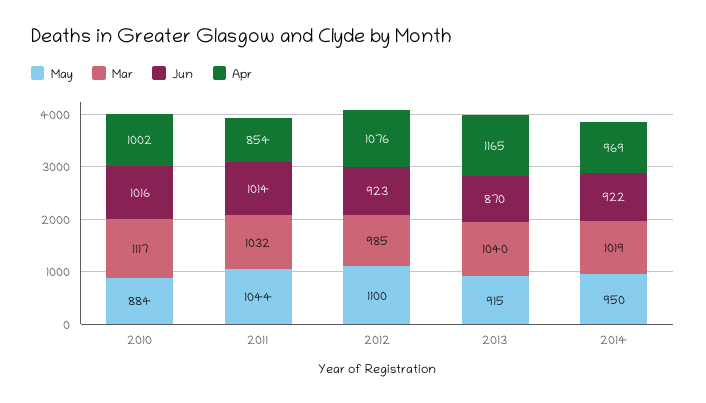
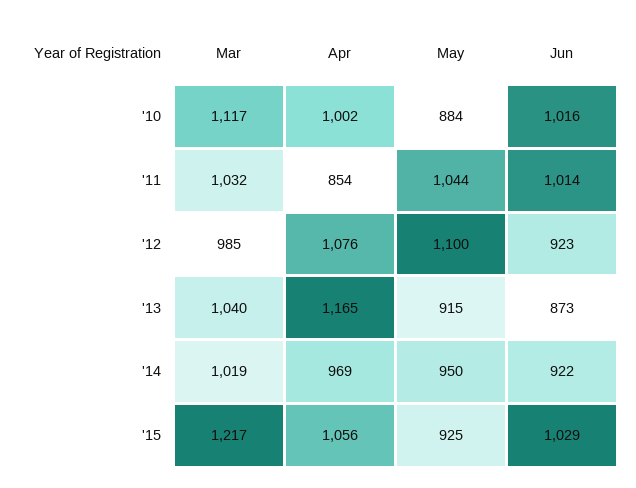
Jun, 2013: 870 -> 873
Mar, '15: none -> 1217
Apr, '15: none -> 1056
May, '15: none -> 925
Jun, '15: none -> 1029

